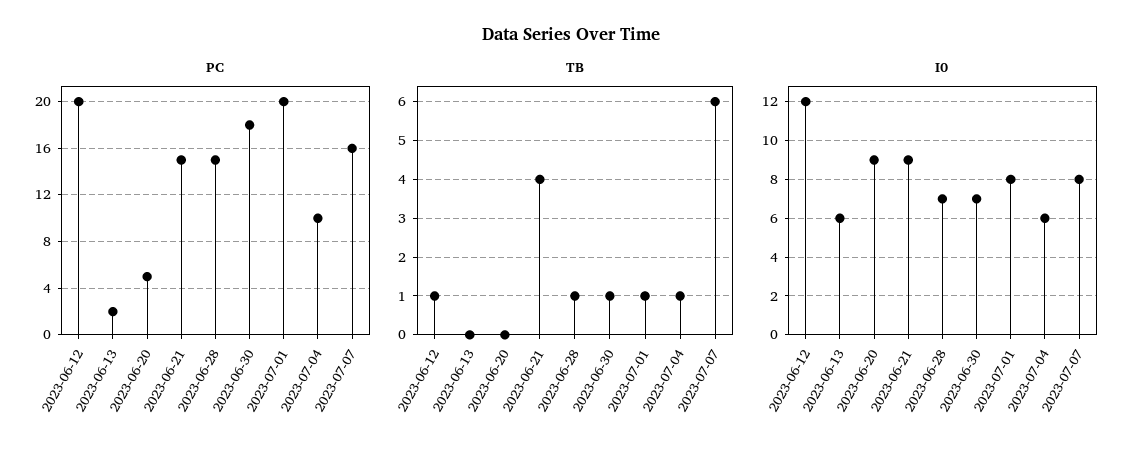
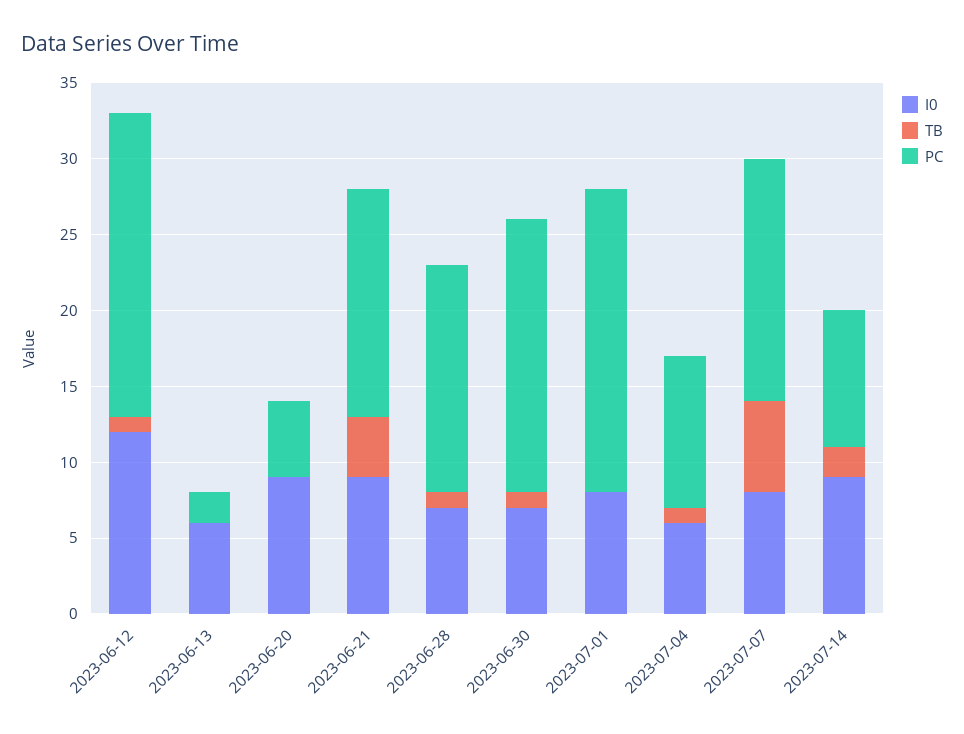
TB, 2023-07-01: 1 -> 0
I0, 2023-07-14: none -> 9
TB, 2023-07-14: none -> 2
PC, 2023-07-14: none -> 9

